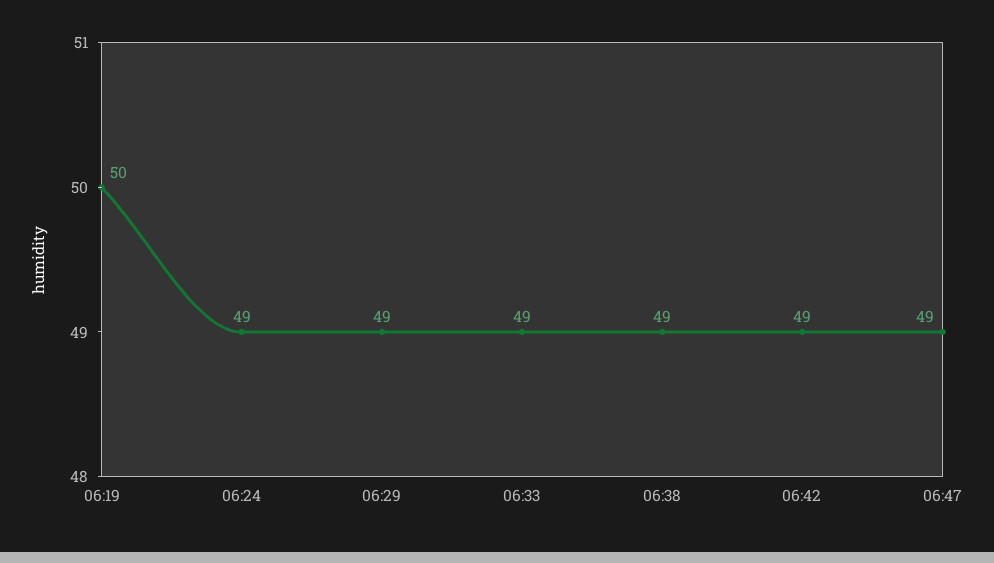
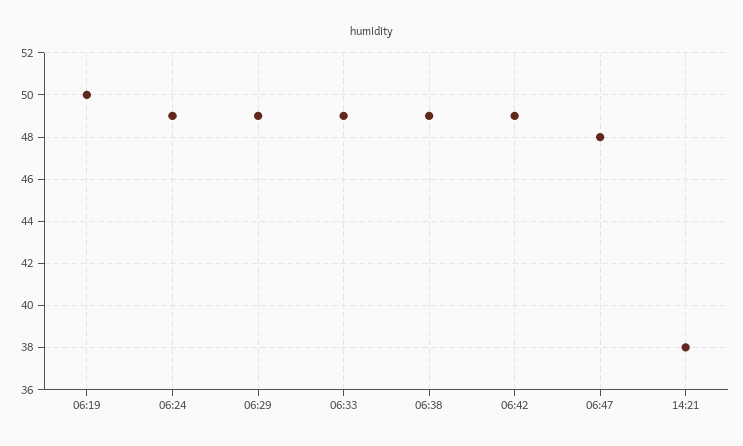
06:47: 49 -> 48
14:21: none -> 38

